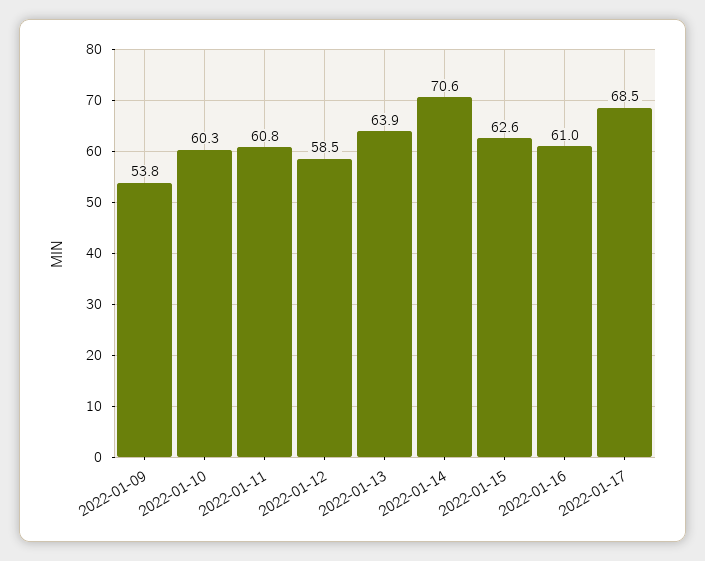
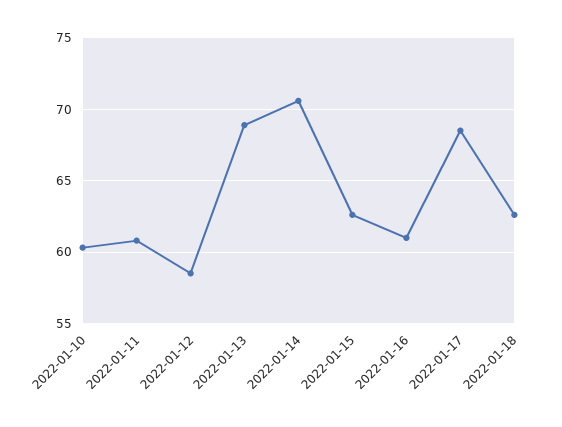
2022-01-09: 53.8 -> none
2022-01-13: 63.9 -> 69
2022-01-18: none -> 62.5

